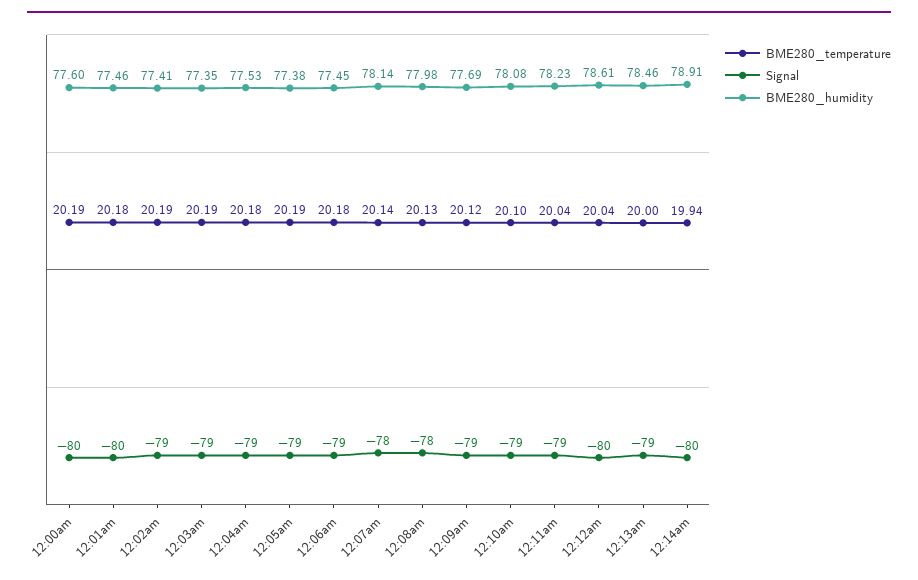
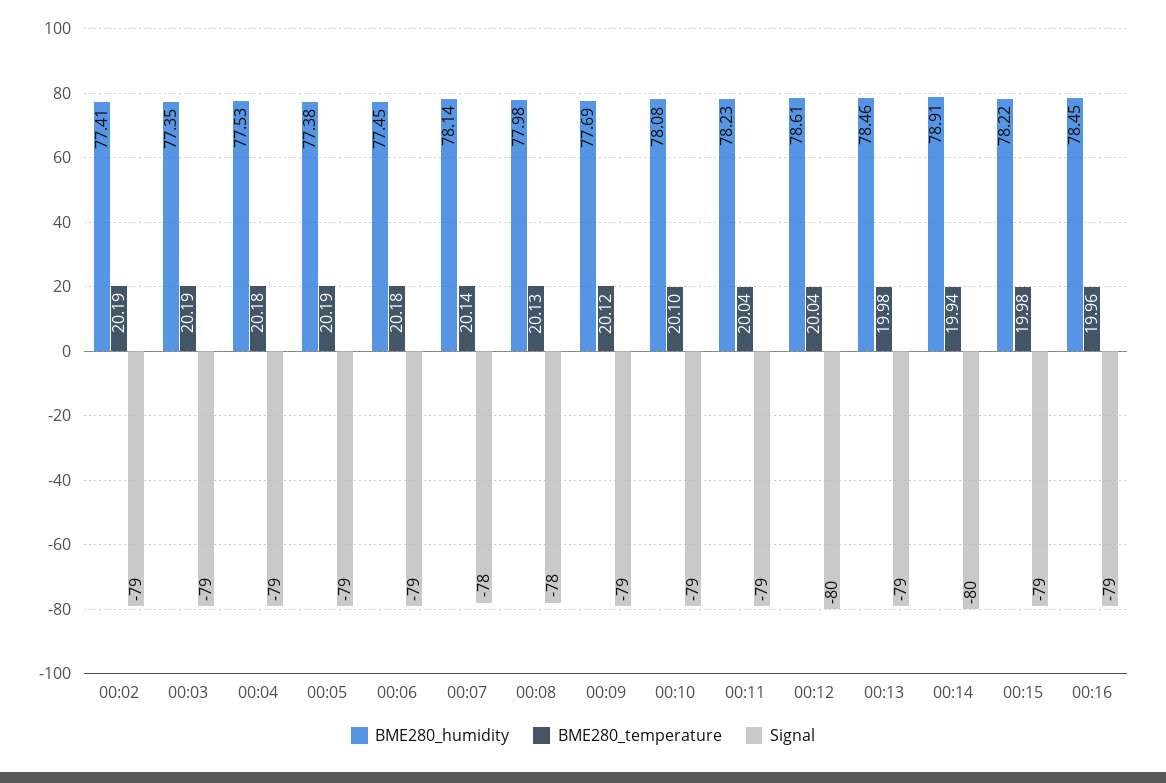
BME280_temperature, 12:00am: 20.19 -> none
Signal, 12:00am: -80 -> none
BME280_humidity, 12:00am: 77.6 -> none
BME280_temperature, 12:01am: 20.18 -> none
Signal, 12:01am: -80 -> none
BME280_humidity, 12:01am: 77.46 -> none
BME280_temperature, 12:13am: 20 -> 19.98
BME280_humidity, 00:15: none -> 78.22
BME280_temperature, 00:15: none -> 19.98
Signal, 00:15: none -> -79
BME280_humidity, 00:16: none -> 78.45
BME280_temperature, 00:16: none -> 19.96
Signal, 00:16: none -> -79

